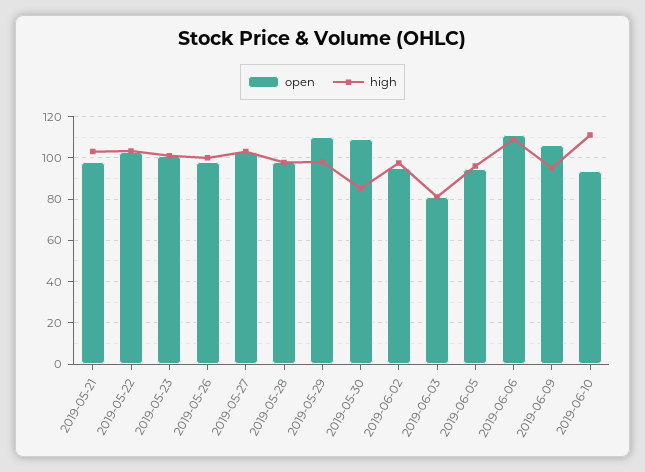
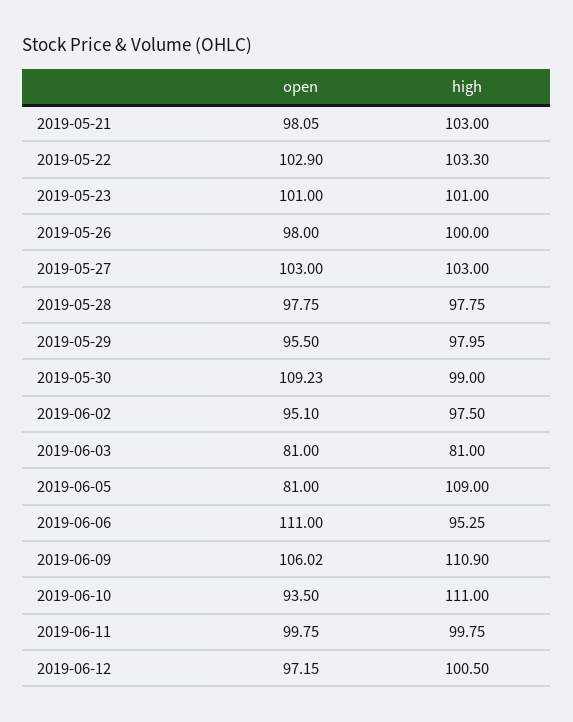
open, 2019-05-29: 110 -> 95.5
high, 2019-05-30: 85 -> 99
open, 2019-06-05: 95 -> 81
high, 2019-06-05: 95 -> 109
high, 2019-06-06: 110 -> 95.25
high, 2019-06-09: 95 -> 110.9
open, 2019-06-11: none -> 99.75
high, 2019-06-11: none -> 99.75
open, 2019-06-12: none -> 97.15
high, 2019-06-12: none -> 100.5

